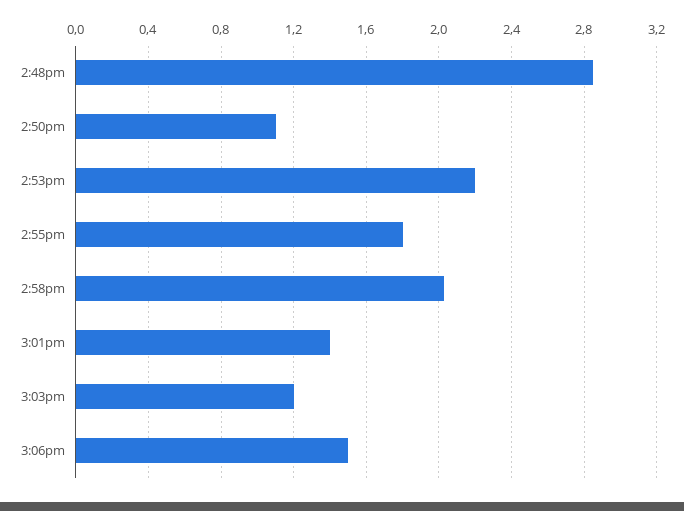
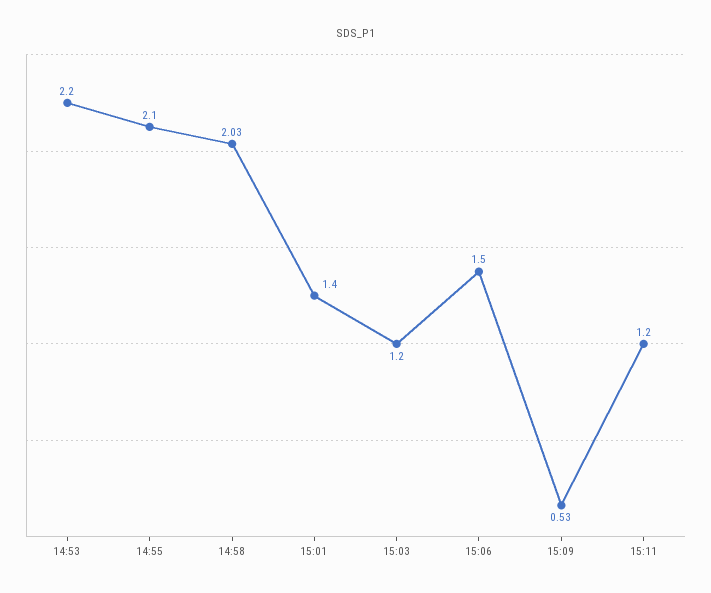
2:48pm: 2.85 -> none
2:50pm: 1.1 -> none
2:55pm: 1.8 -> 2.1
15:09: none -> 0.53
15:11: none -> 1.2

